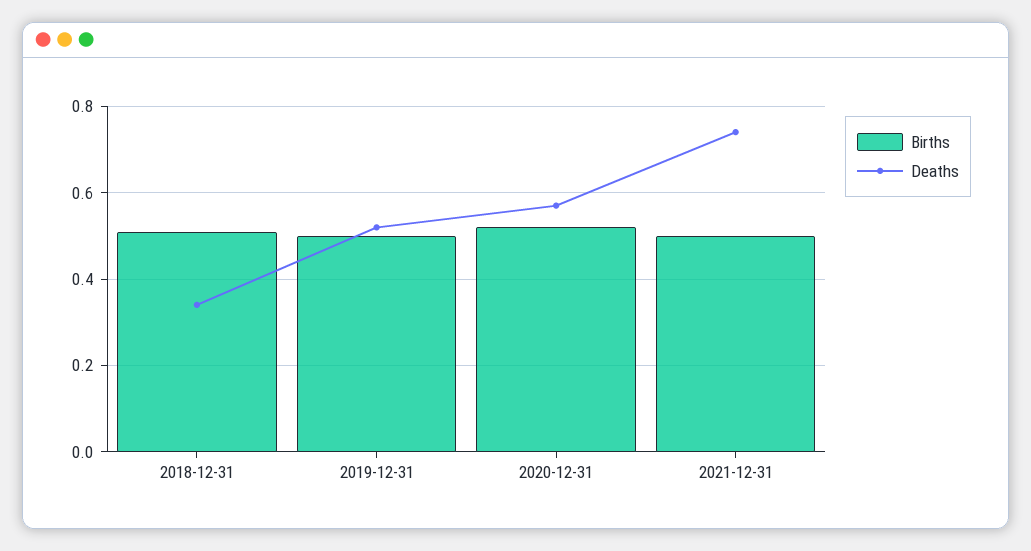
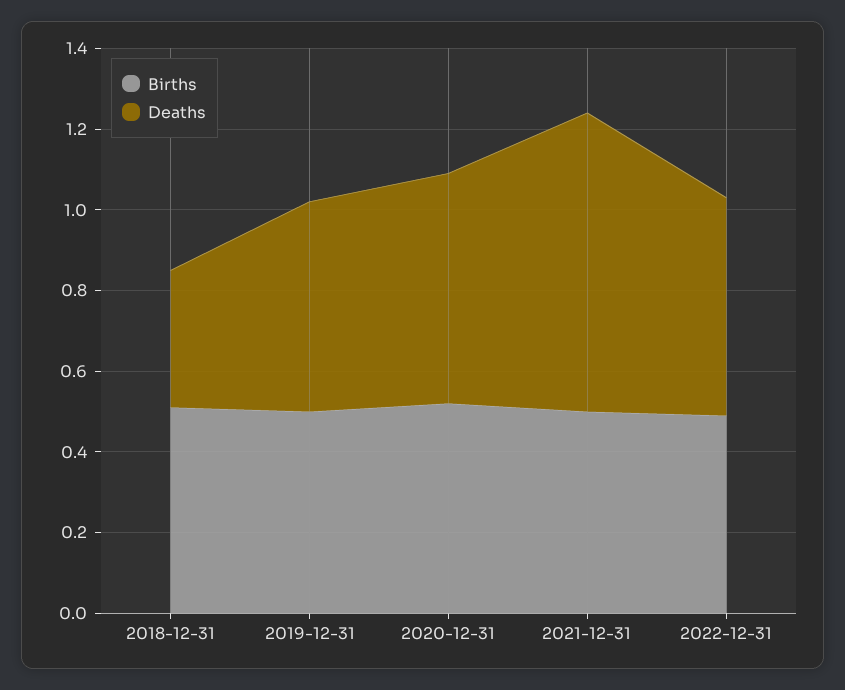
Births, 2022-12-31: none -> 0.5
Deaths, 2022-12-31: none -> 0.55

